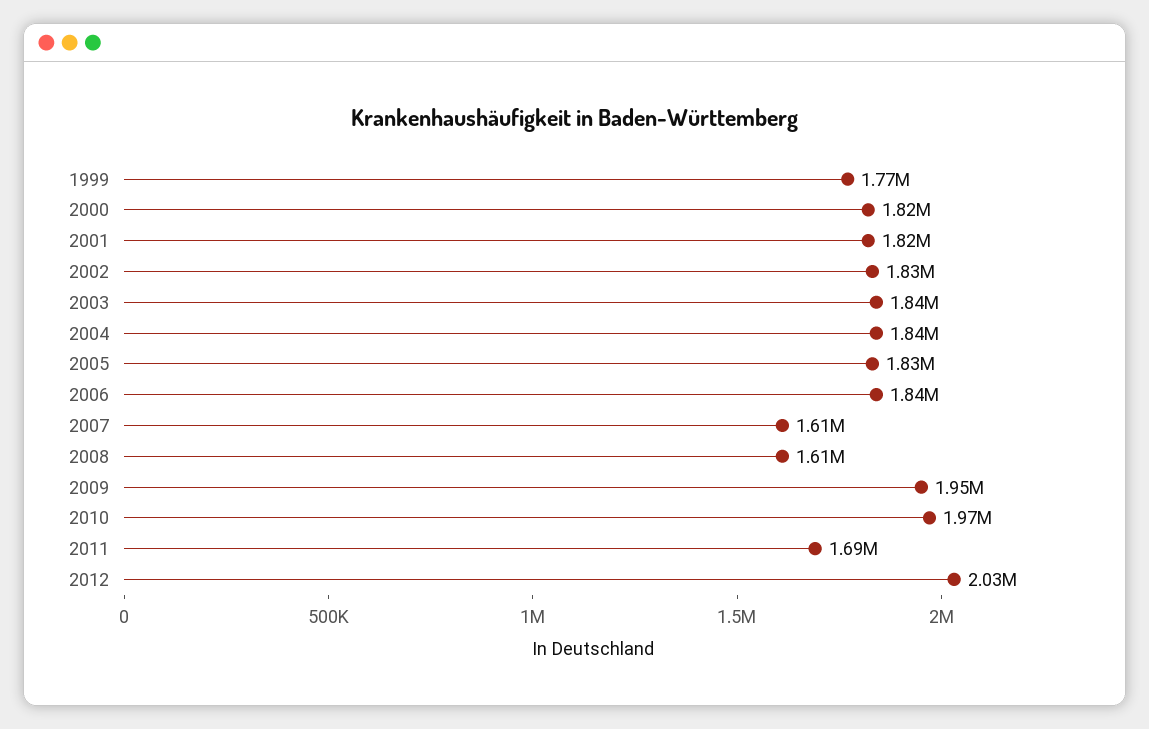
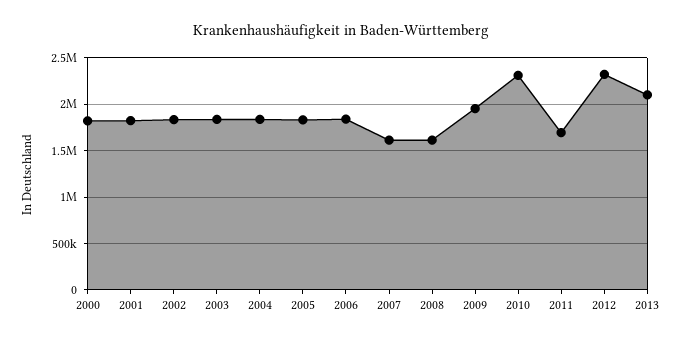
1999: 1770000 -> none
2010: 1970000 -> 2300000
2012: 2030000 -> 2300000
2013: none -> 2100000

